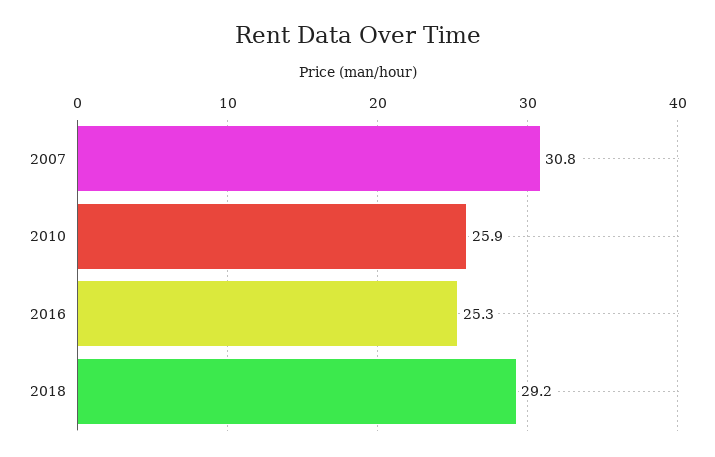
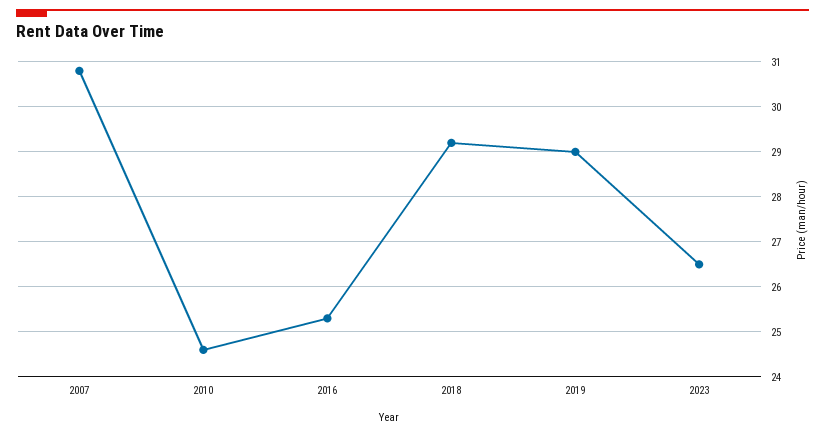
2010: 25.9 -> 24.5
2019: none -> 29
2023: none -> 26.5

